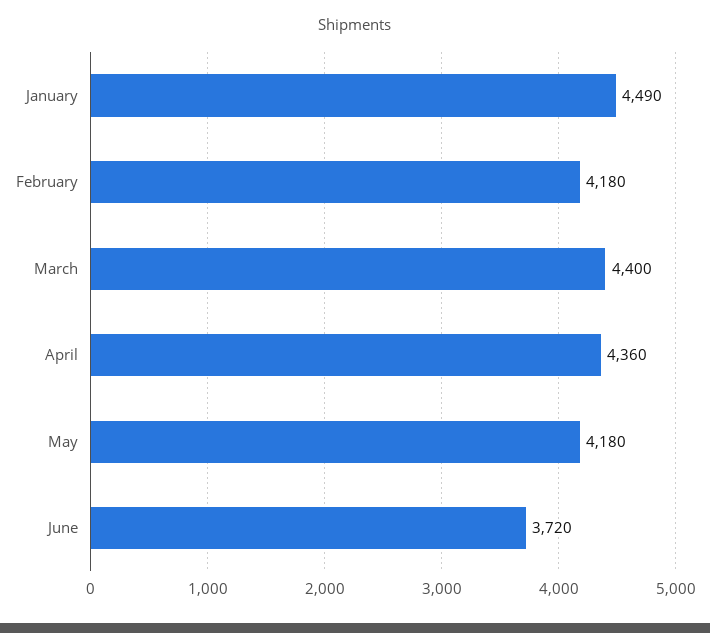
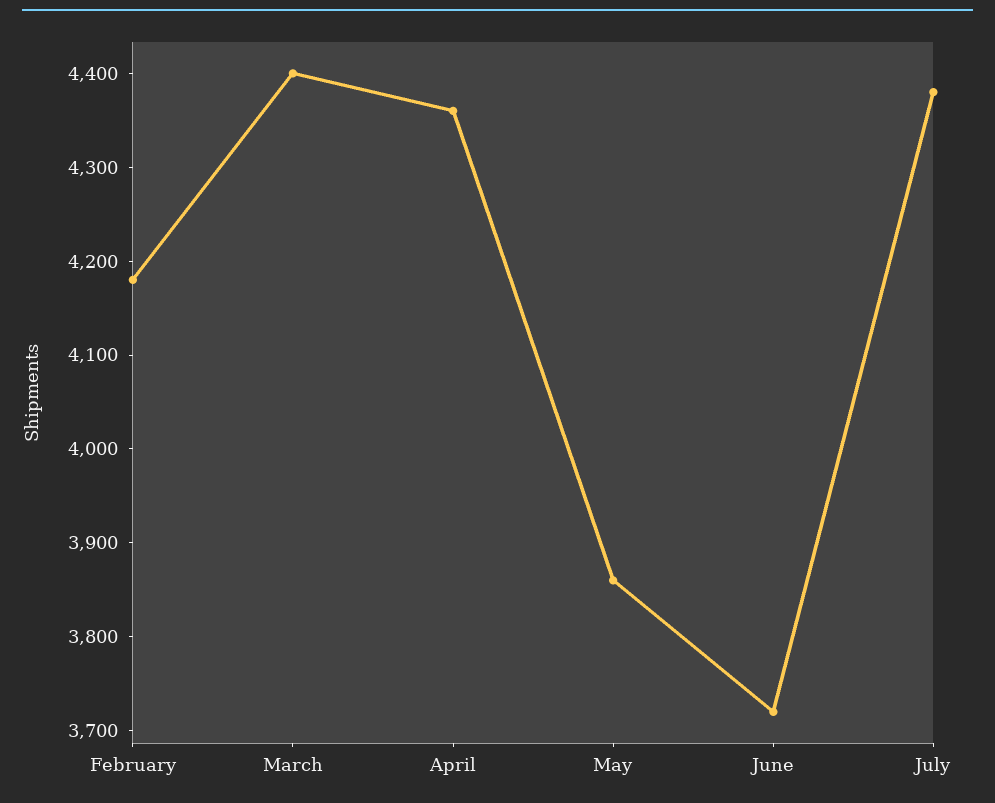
January: 4490 -> none
May: 4180 -> 3860
July: none -> 4380

